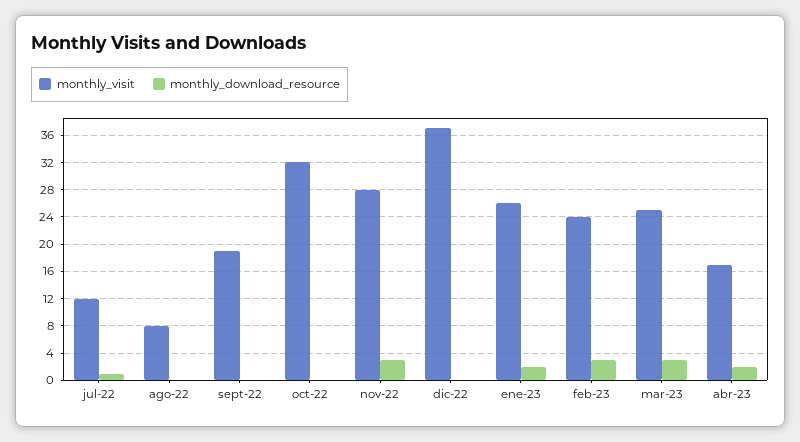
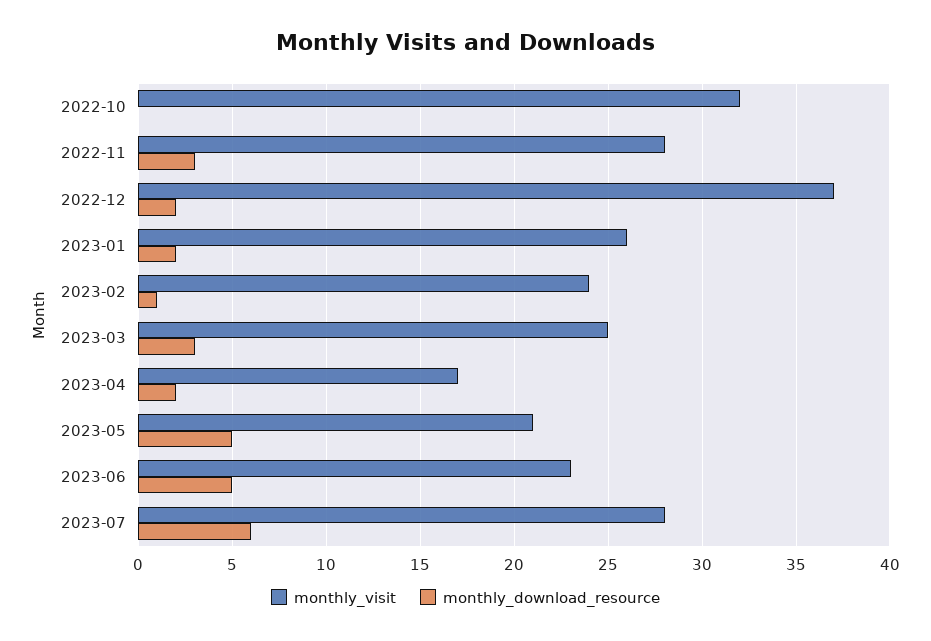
monthly_visit, jul-22: 12 -> none
monthly_download_resource, jul-22: 1 -> none
monthly_visit, ago-22: 8 -> none
monthly_download_resource, ago-22: 0 -> none
monthly_visit, sept-22: 19 -> none
monthly_download_resource, sept-22: 0 -> none
monthly_download_resource, dic-22: 0 -> 2
monthly_download_resource, feb-23: 3 -> 1
monthly_visit, 2023-05: none -> 21
monthly_download_resource, 2023-05: none -> 5
monthly_visit, 2023-06: none -> 23
monthly_download_resource, 2023-06: none -> 5
monthly_visit, 2023-07: none -> 28
monthly_download_resource, 2023-07: none -> 6

